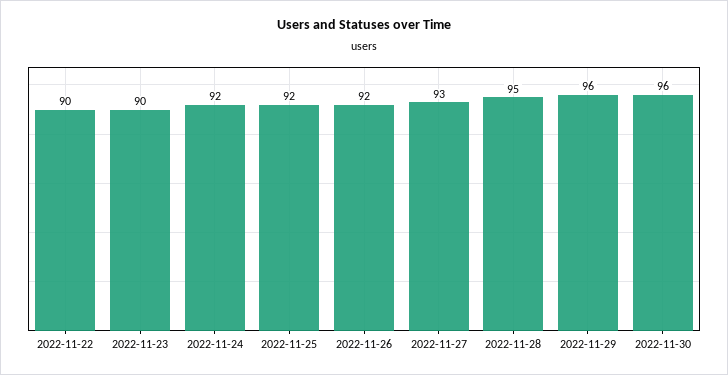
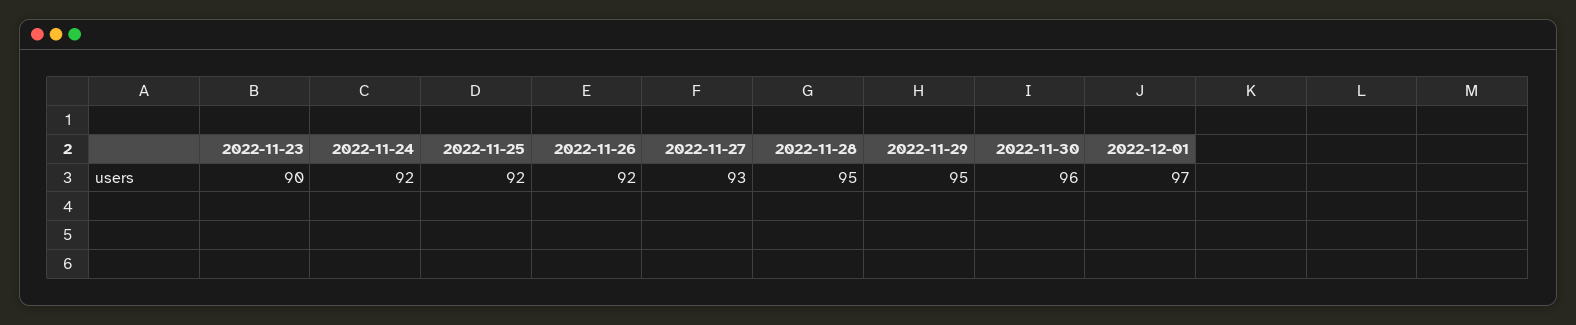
2022-11-22: 90 -> none
2022-11-29: 96 -> 95
2022-12-01: none -> 97

